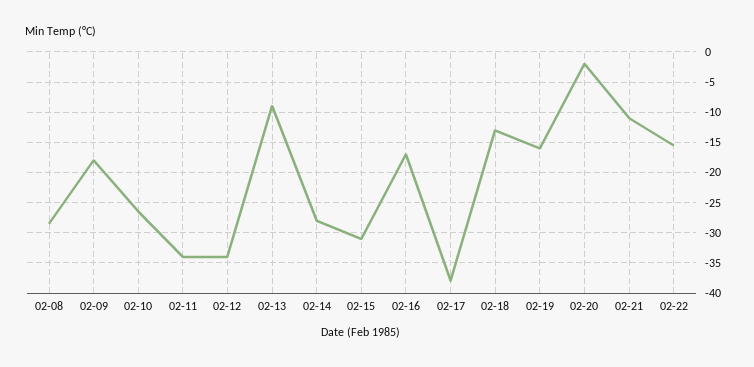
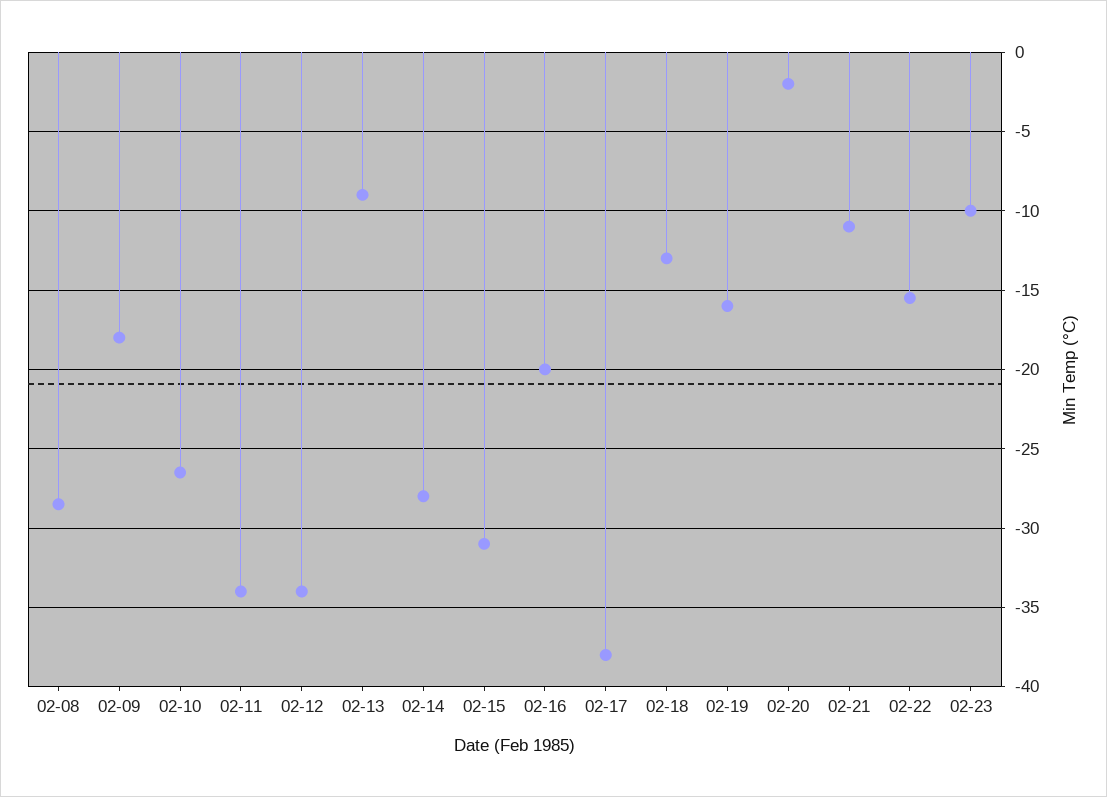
02-16: -17 -> -20
02-23: none -> -10

